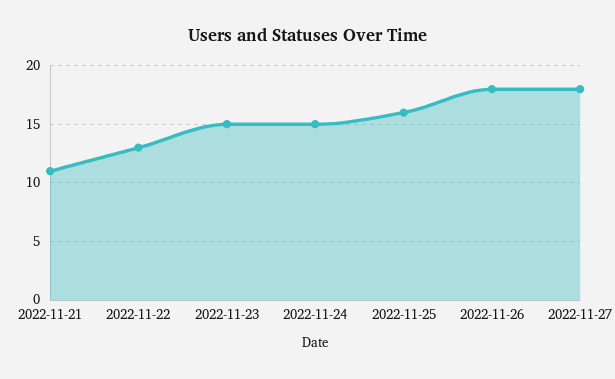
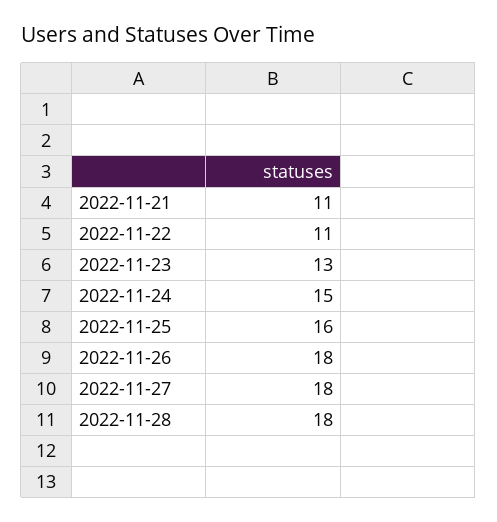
2022-11-22: 13 -> 11
2022-11-23: 15 -> 13
2022-11-28: none -> 18

